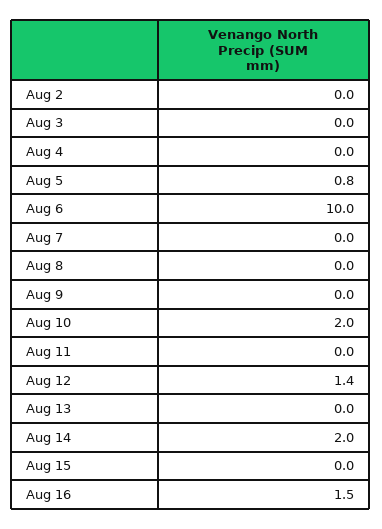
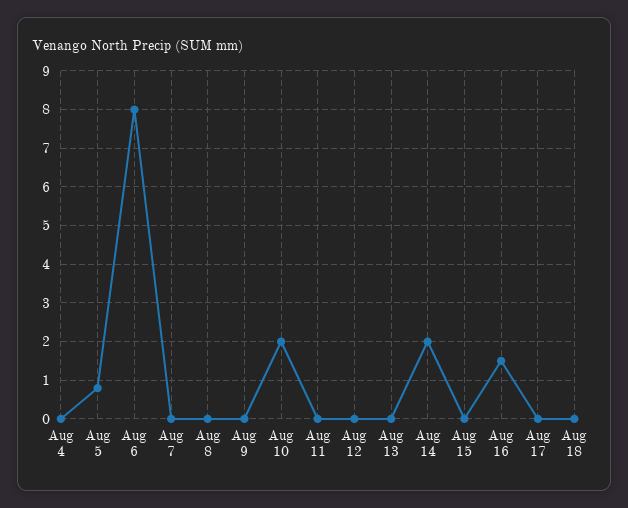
Aug 2: 0 -> none
Aug 3: 0 -> none
Aug 6: 10 -> 8
Aug 12: 1.4 -> 0
Aug 17: none -> 0
Aug 18: none -> 0

